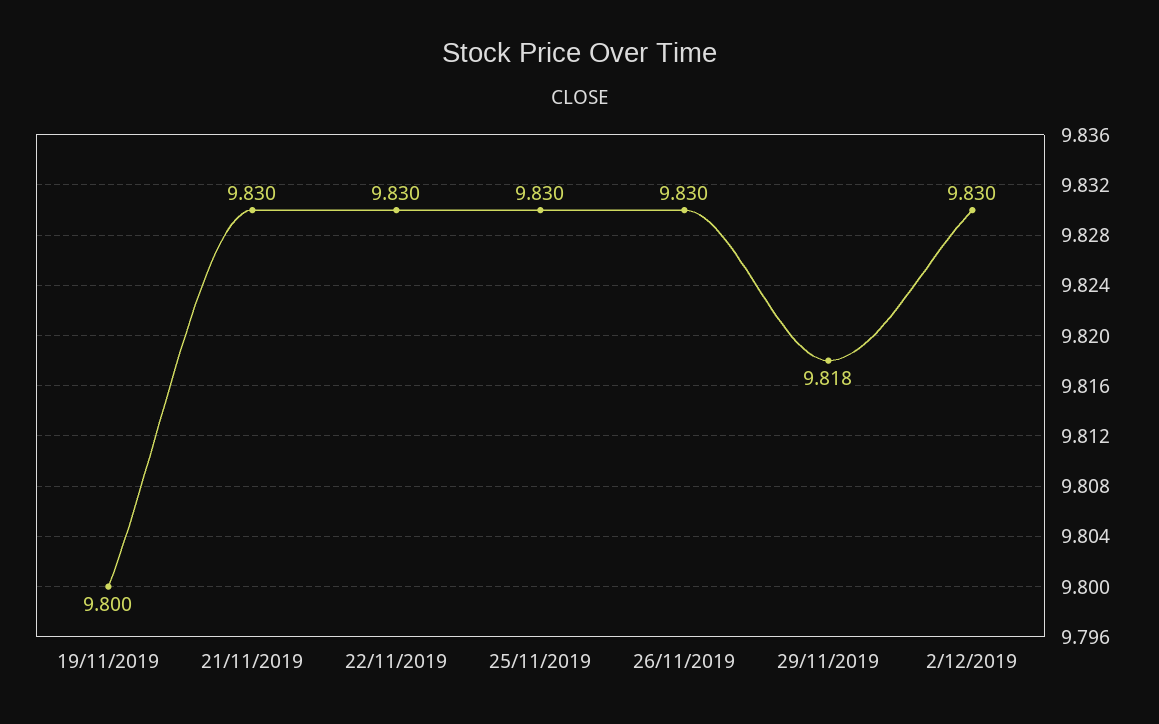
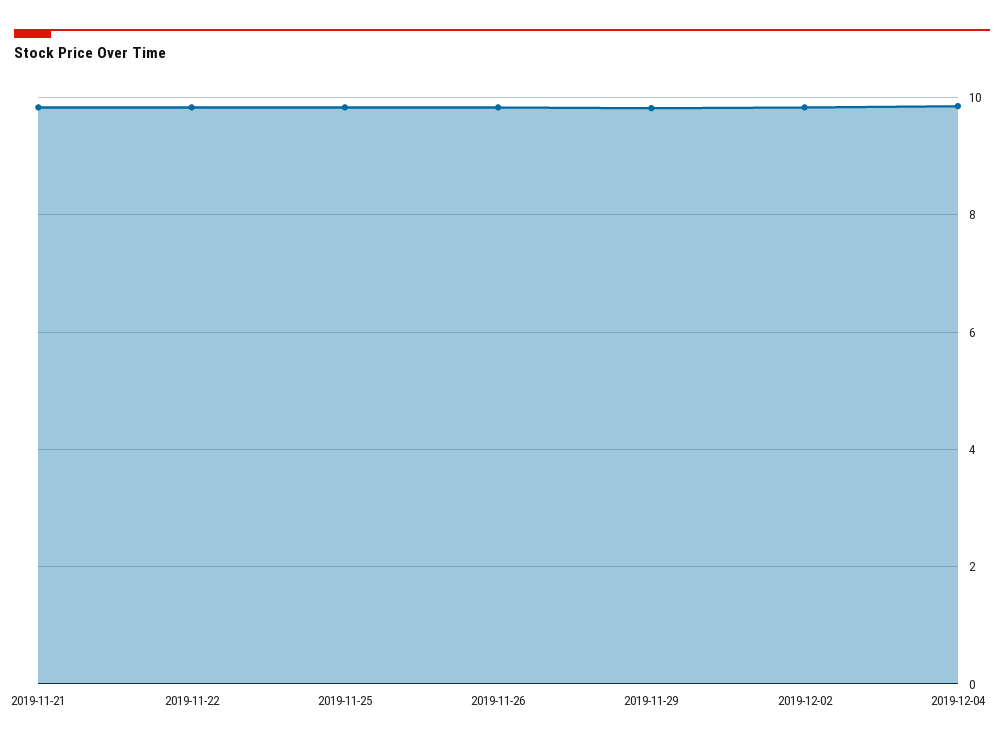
19/11/2019: 9.8 -> none
2019-12-04: none -> 9.8

